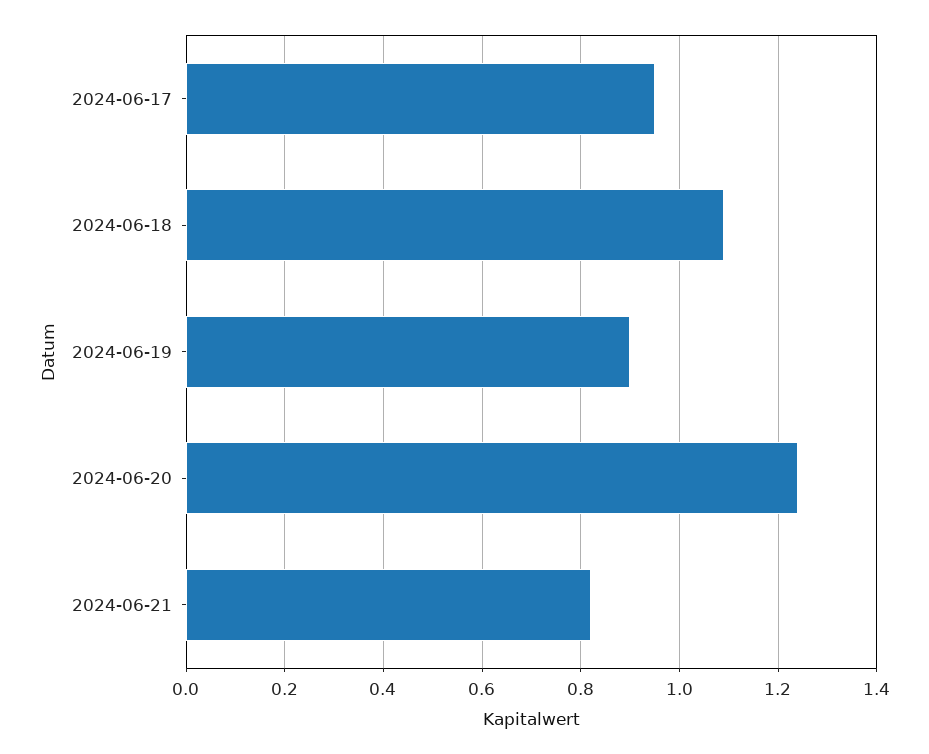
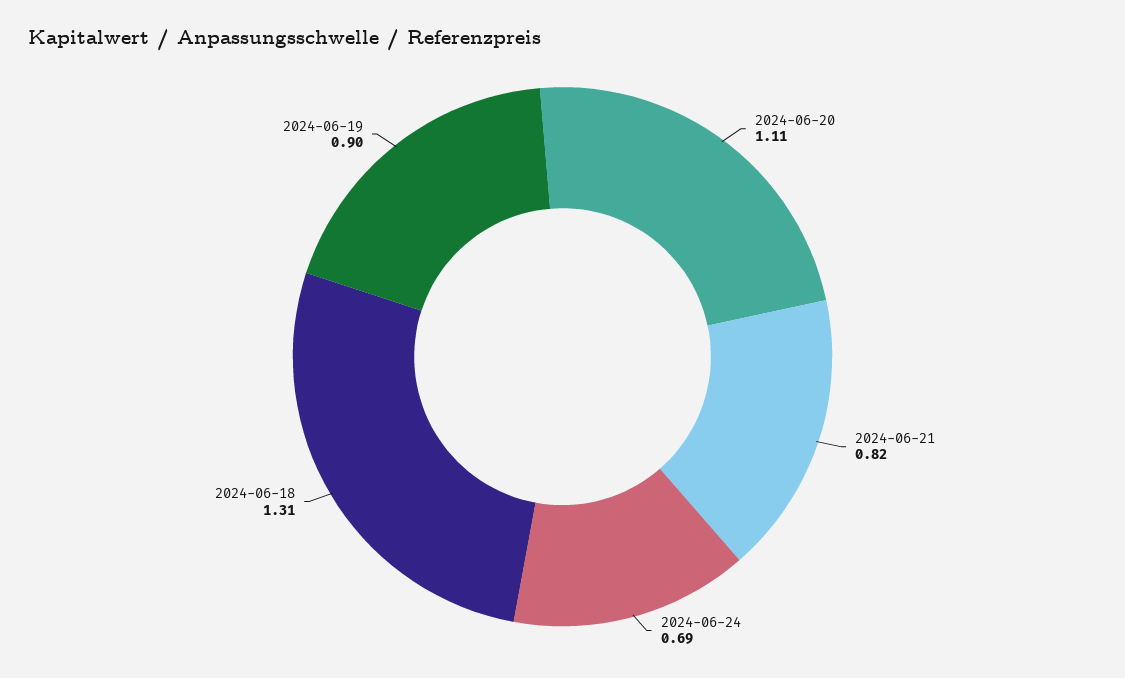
2024-06-17: 0.95 -> none
2024-06-18: 1.1 -> 1.31
2024-06-20: 1.25 -> 1.11
2024-06-24: none -> 0.69

